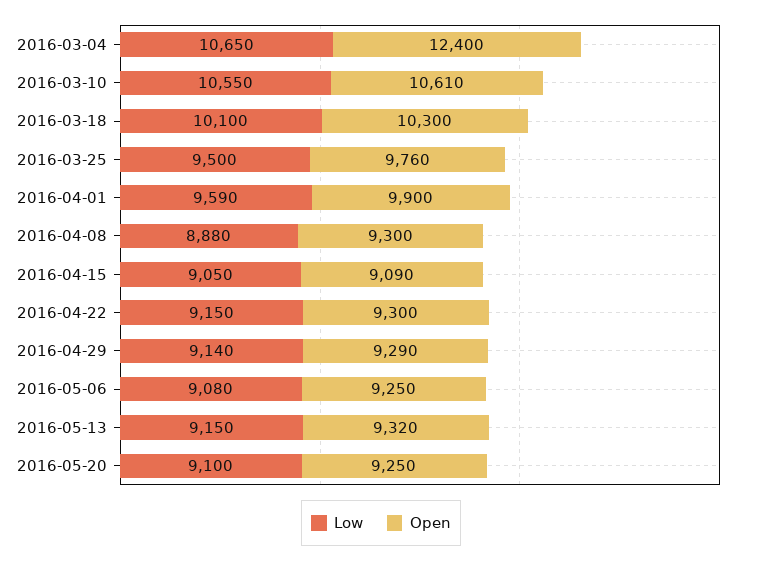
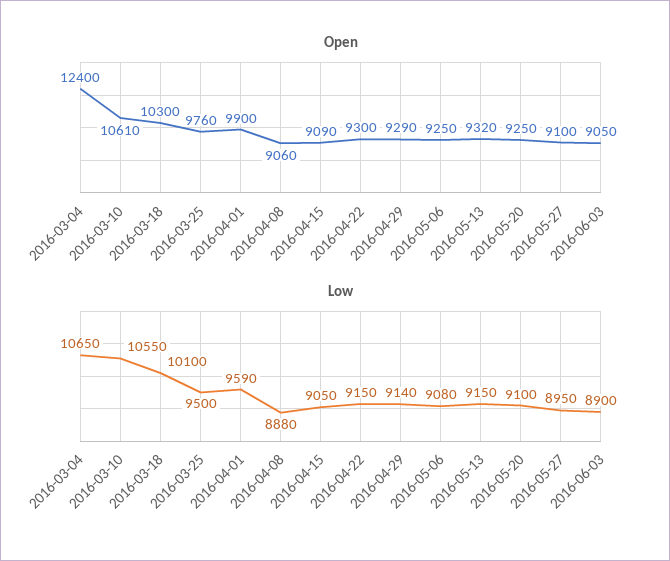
Open, 2016-04-08: 9300 -> 9060
Open, 2016-05-27: none -> 9100
Open, 2016-06-03: none -> 9050
Low, 2016-05-27: none -> 8950
Low, 2016-06-03: none -> 8900

